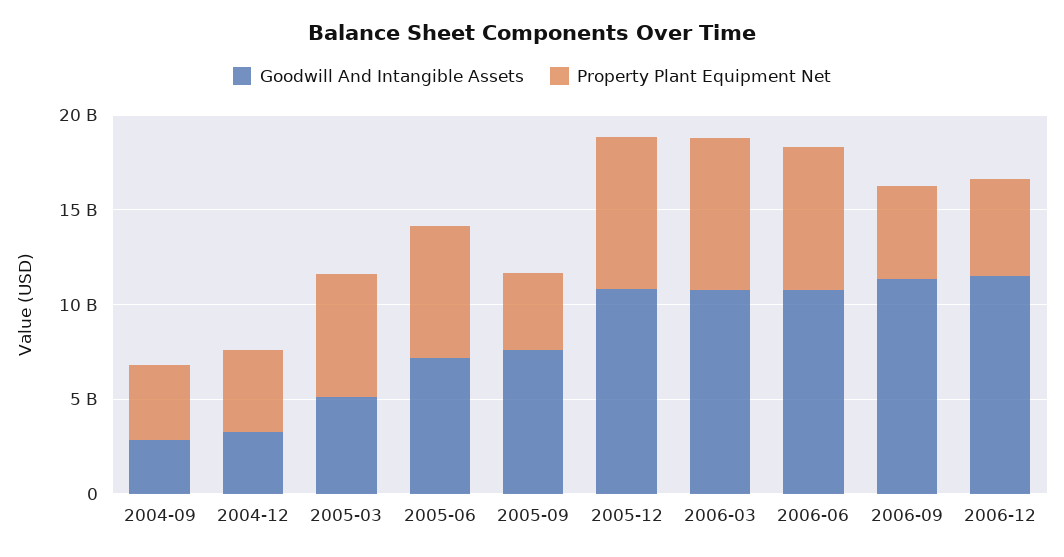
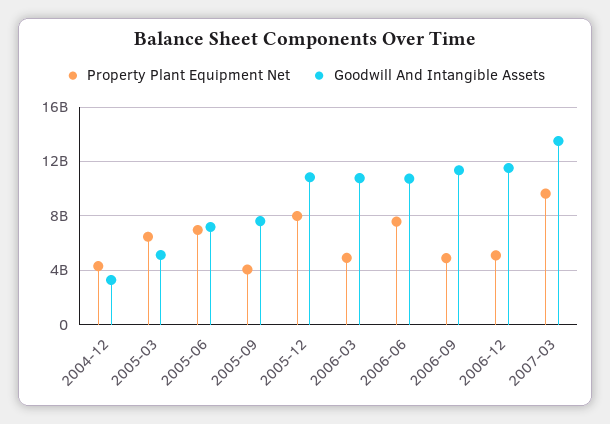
Goodwill And Intangible Assets, 2004-09: 3000000000 -> none
Property Plant Equipment Net, 2004-09: 4000000000 -> none
Property Plant Equipment Net, 2006-03: 8000000000 -> 5000000000
Property Plant Equipment Net, 2007-03: none -> 9500000000
Goodwill And Intangible Assets, 2007-03: none -> 13500000000

